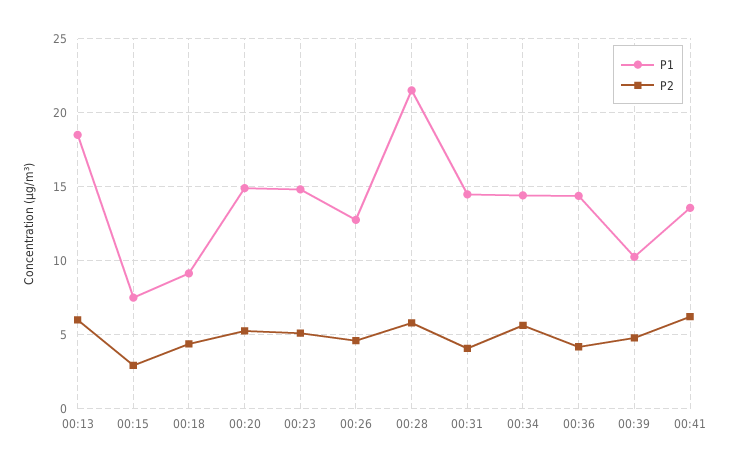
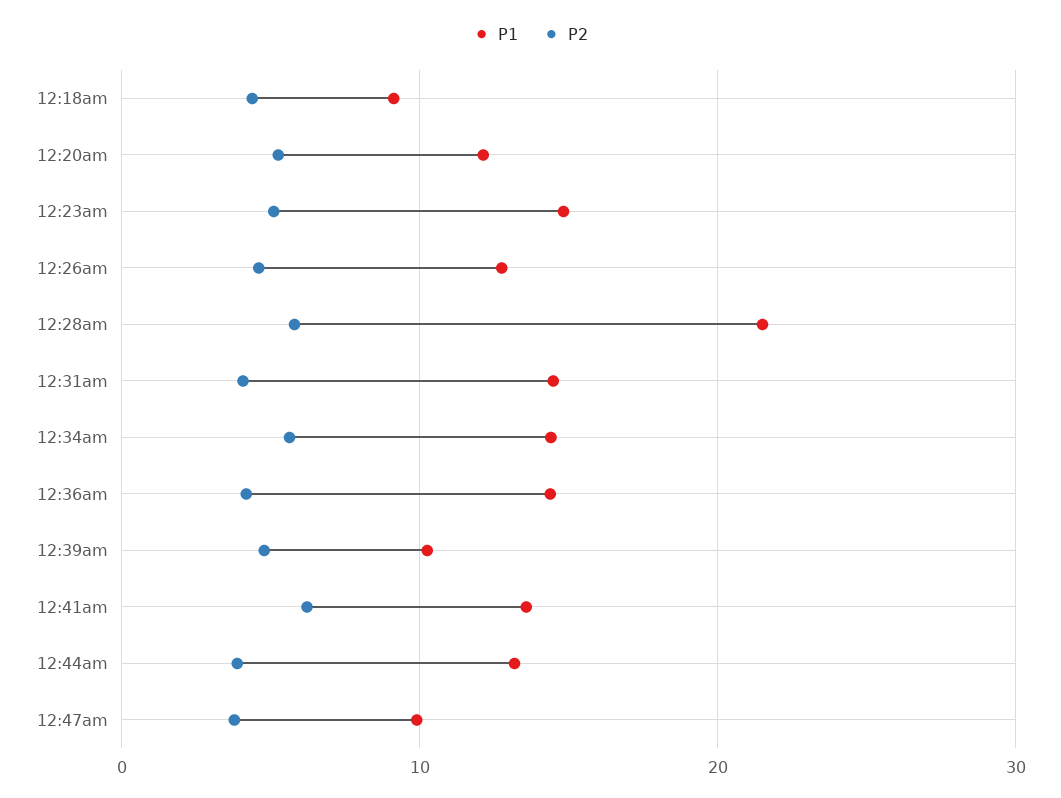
P1, 00:13: 18.5 -> none
P2, 00:13: 6 -> none
P1, 00:15: 7.5 -> none
P2, 00:15: 3 -> none
P1, 00:20: 15 -> 12
P1, 12:44am: none -> 13
P2, 12:44am: none -> 4
P1, 12:47am: none -> 10
P2, 12:47am: none -> 4

